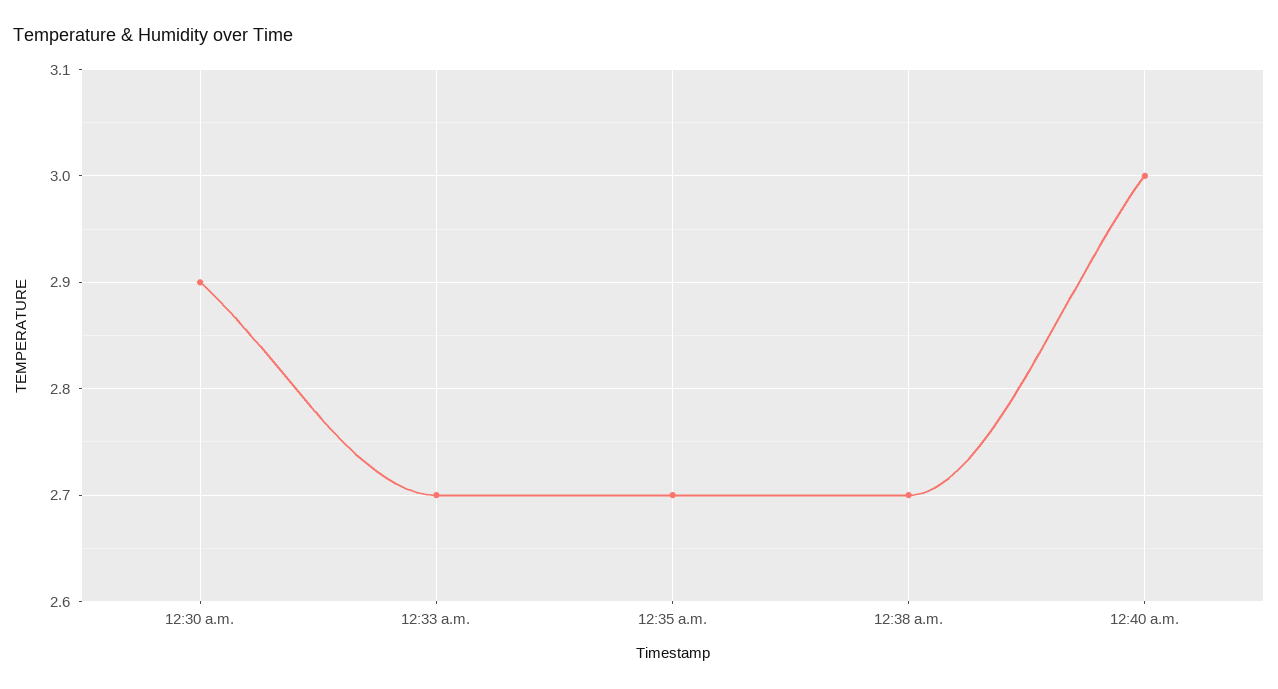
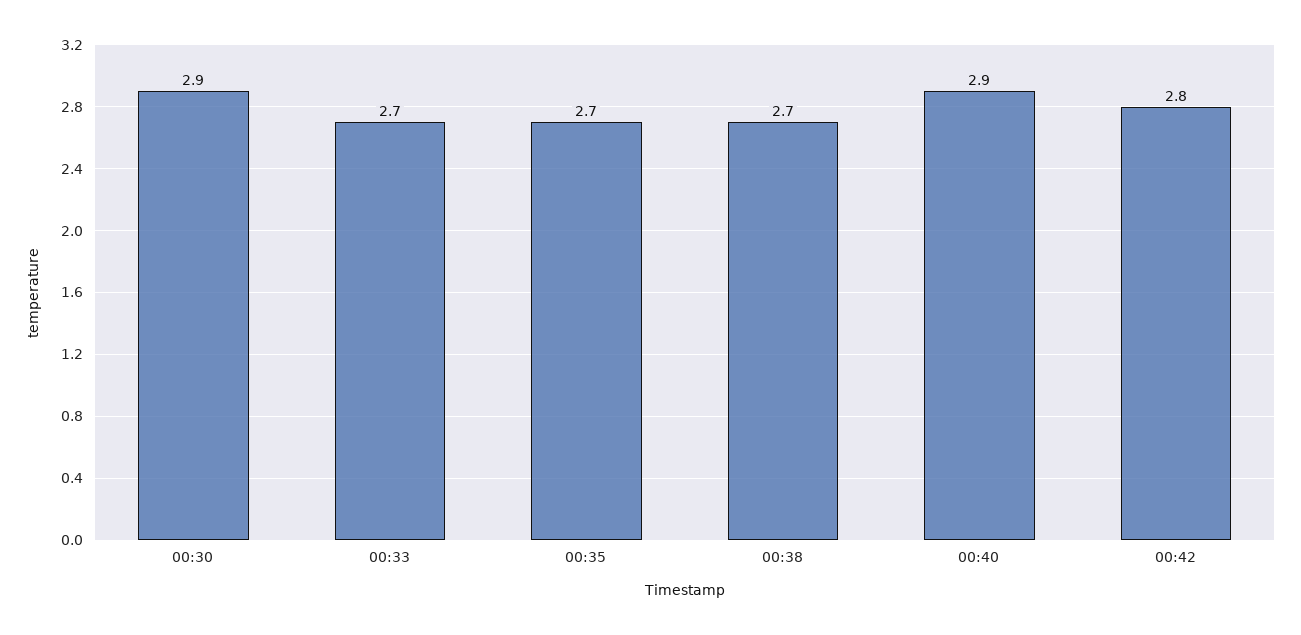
12:40 a.m.: 3 -> 2.9
00:42: none -> 2.8

